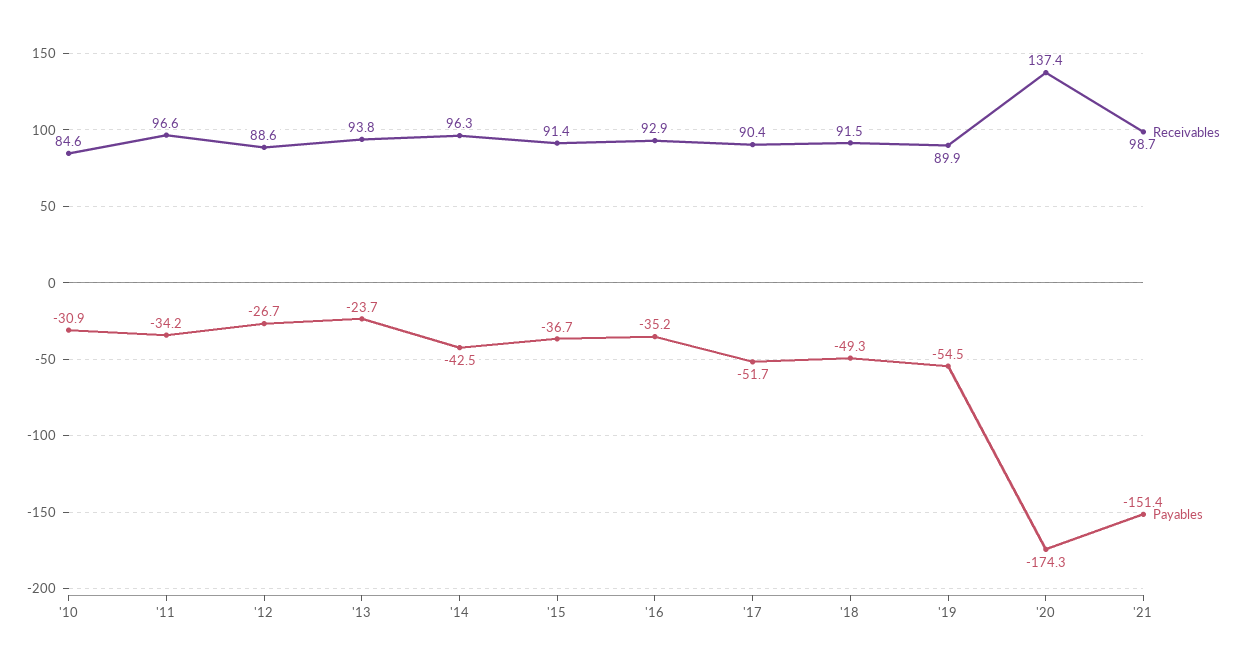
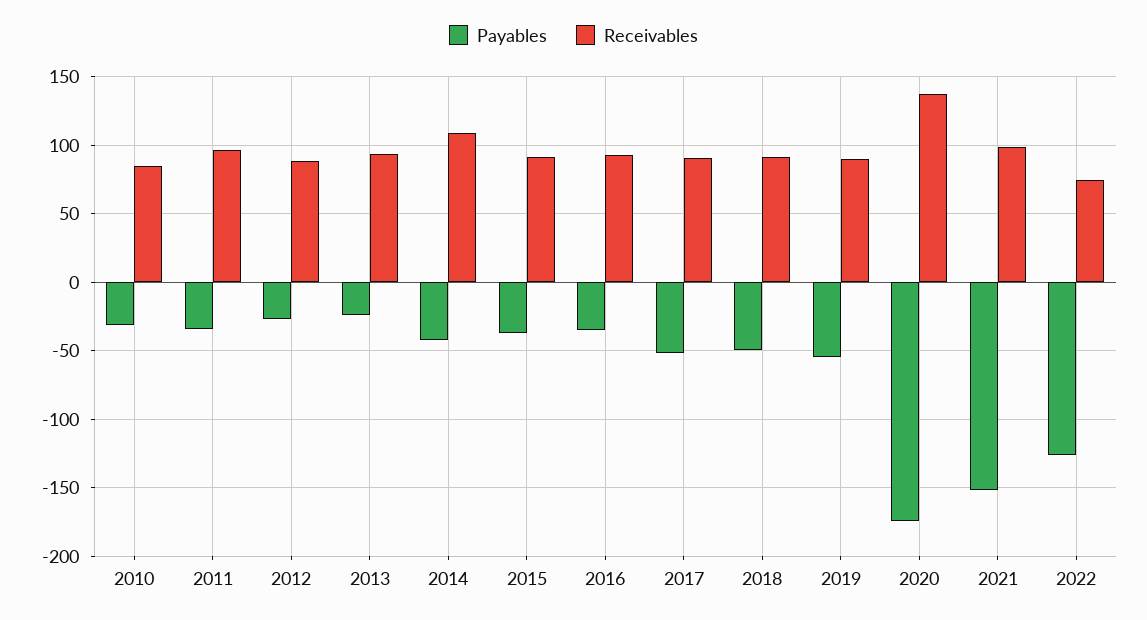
Receivables, '14: 96.3 -> 110
Payables, 2022: none -> -125
Receivables, 2022: none -> 75

